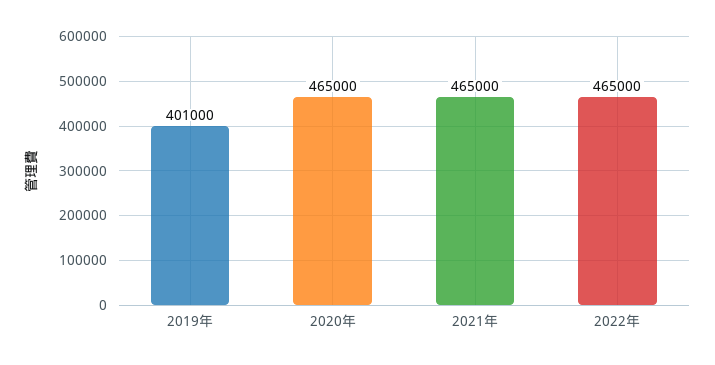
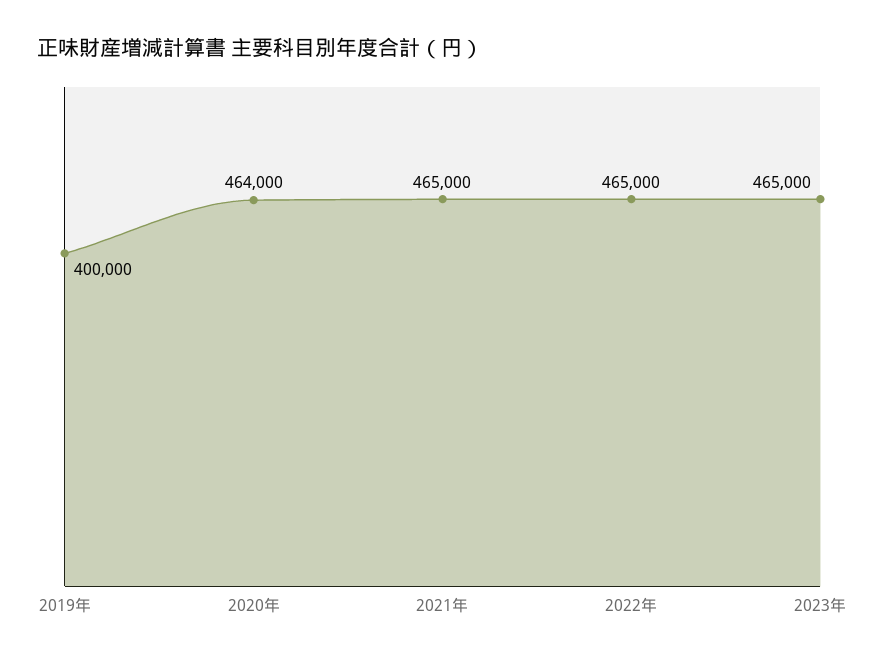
2019年: 401000 -> 400000
2020年: 465000 -> 464000
2023年: none -> 465000

